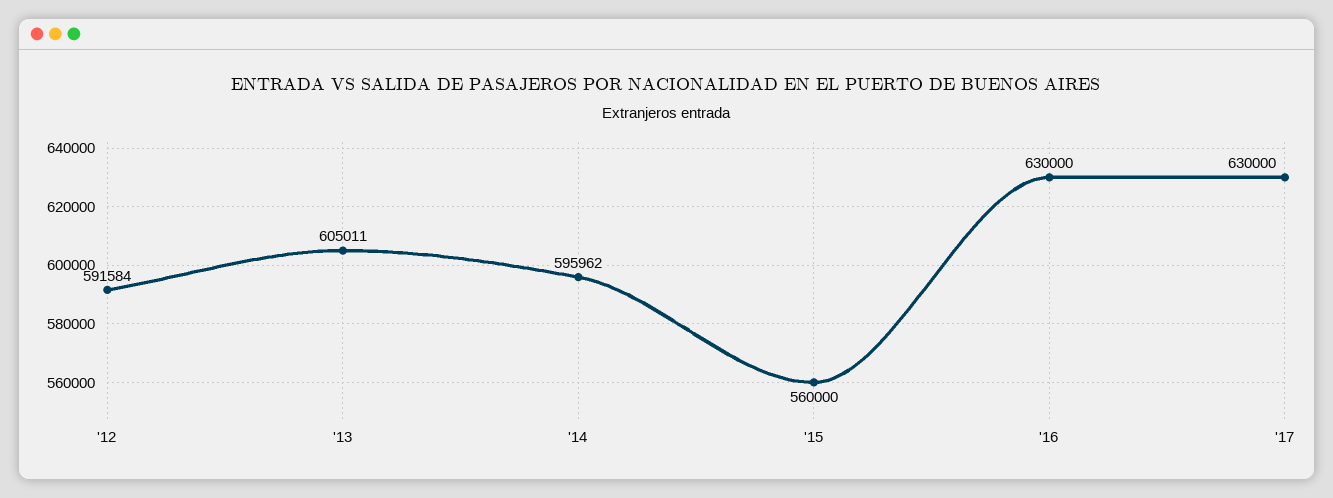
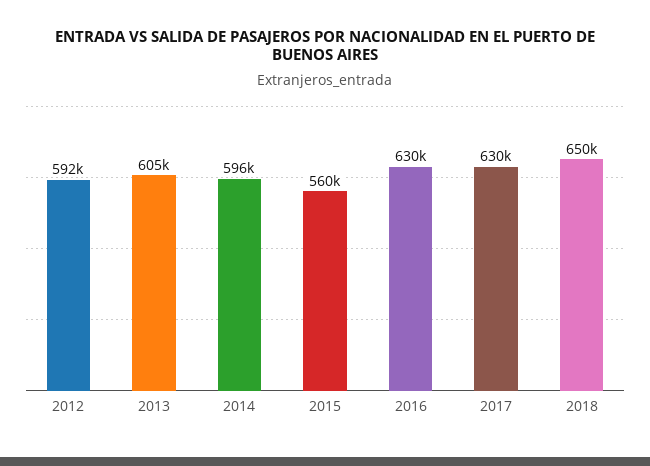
2018: none -> 650000

